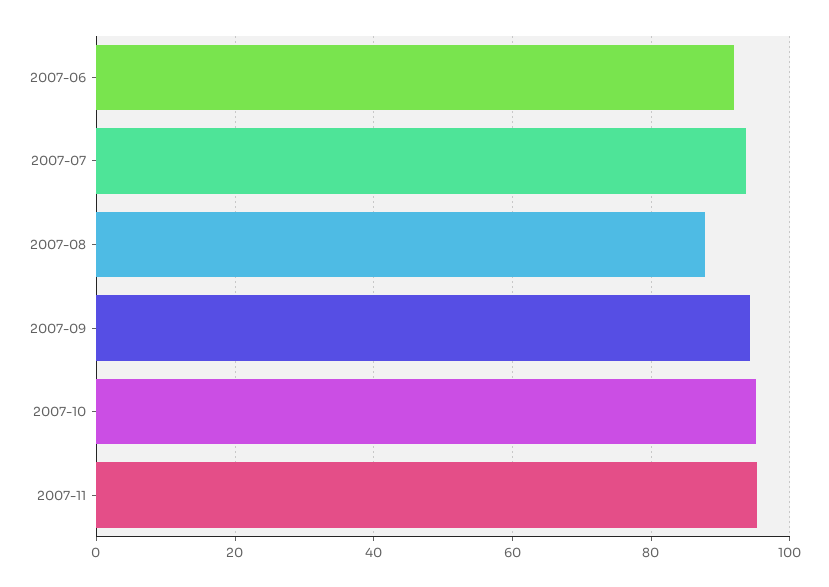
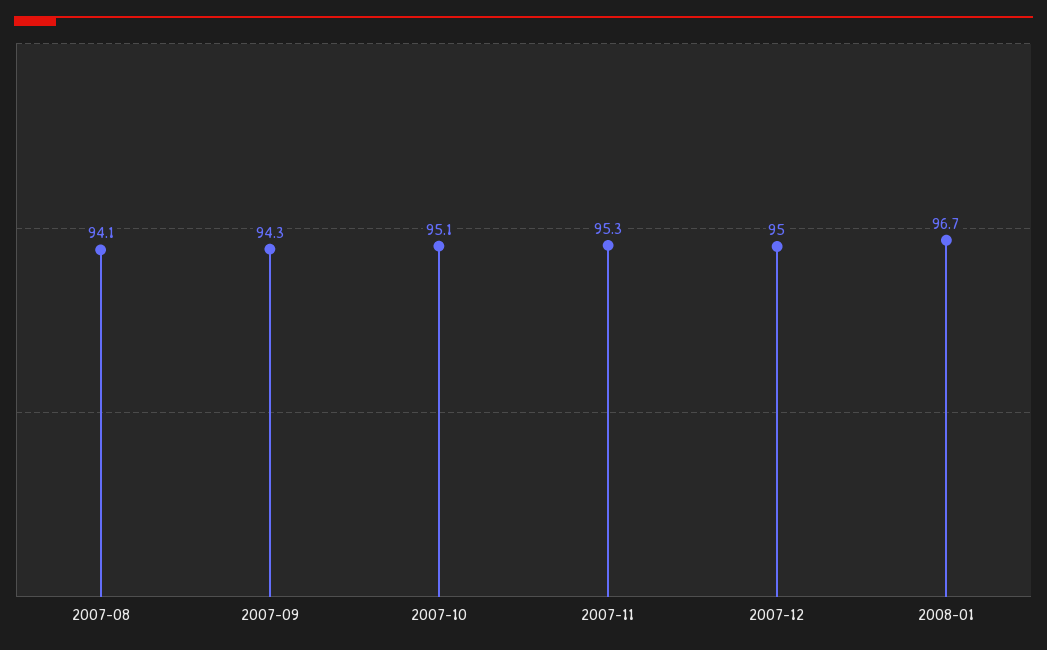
2007-06: 92 -> none
2007-07: 94 -> none
2007-08: 88 -> 94.1
2007-12: none -> 95
2008-01: none -> 96.7

